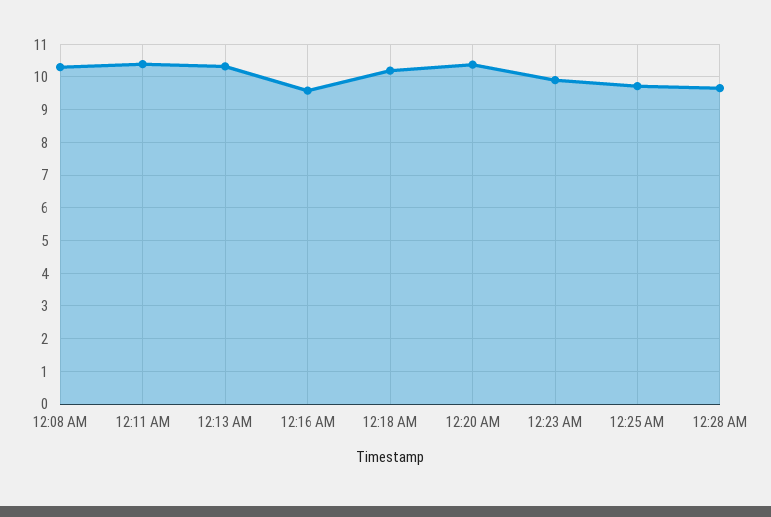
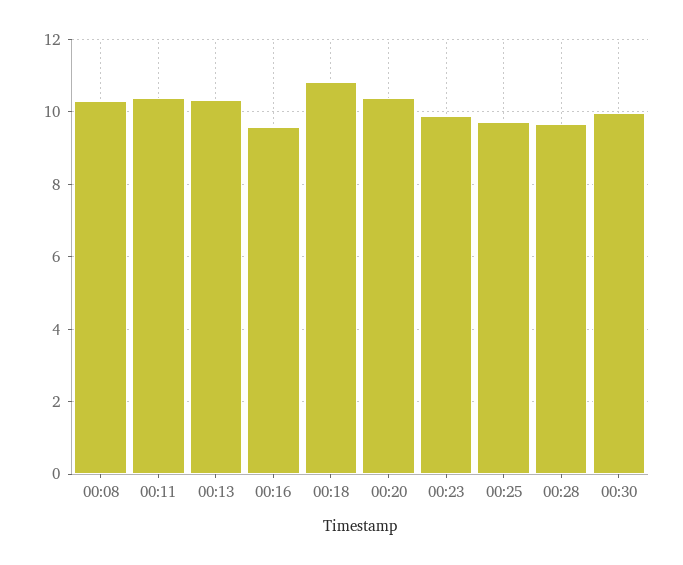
12:18 AM: 10.2 -> 10.8
00:30: none -> 10

